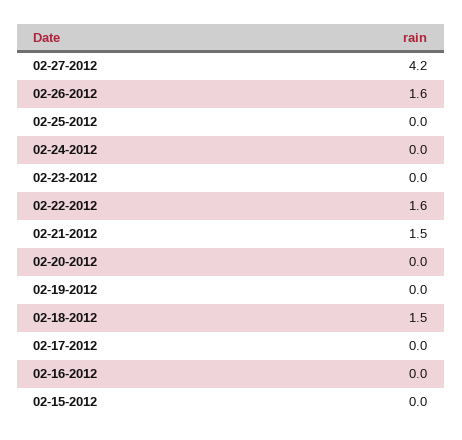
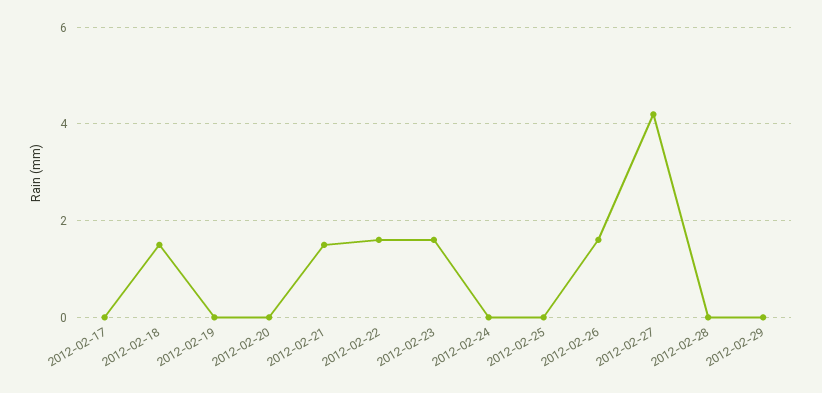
02-23-2012: 0 -> 1.5
02-16-2012: 0 -> none
02-15-2012: 0 -> none
2012-02-28: none -> 0
2012-02-29: none -> 0

